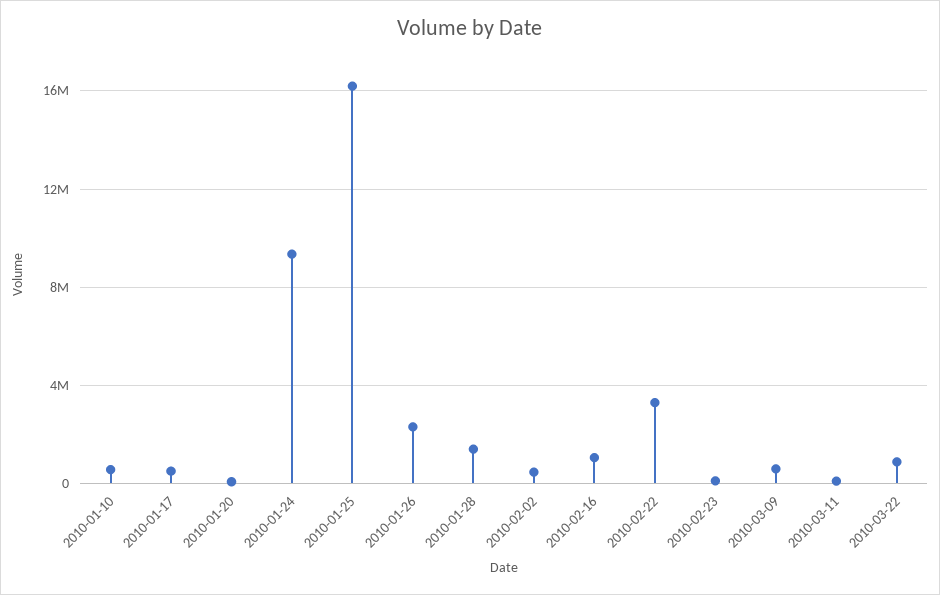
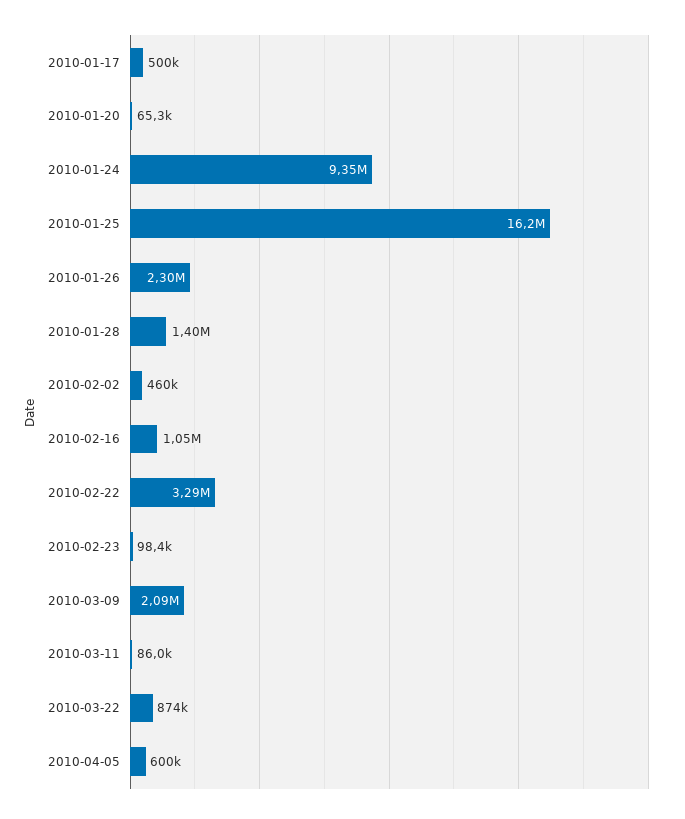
2010-01-10: 500000 -> none
2010-03-09: 500000 -> 2090000
2010-04-05: none -> 600000

